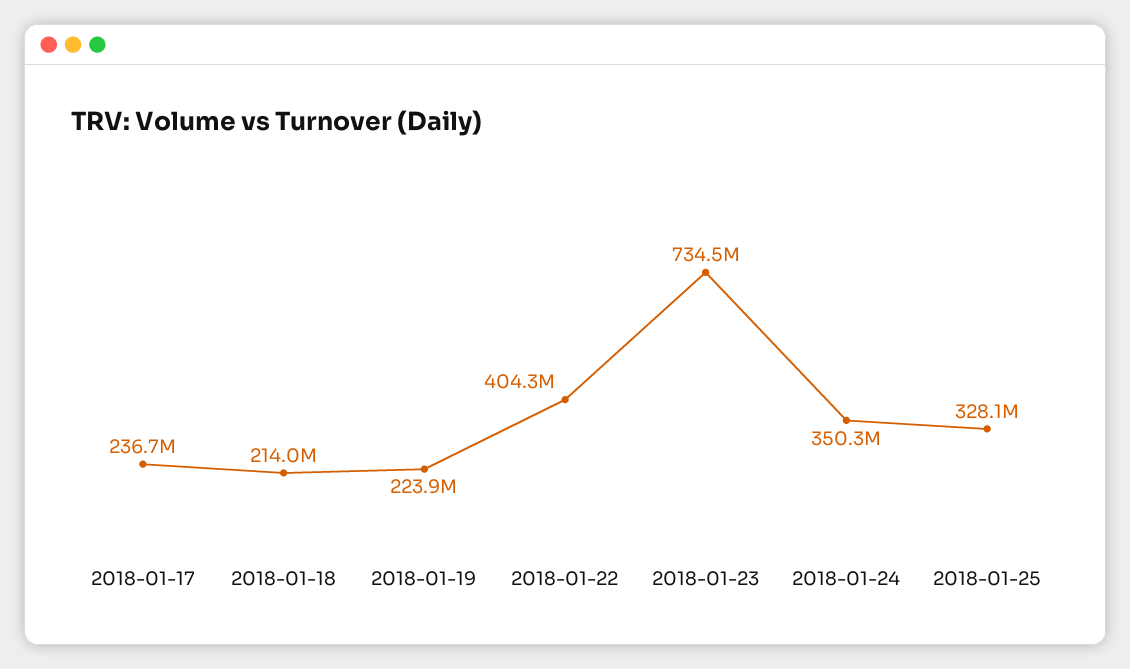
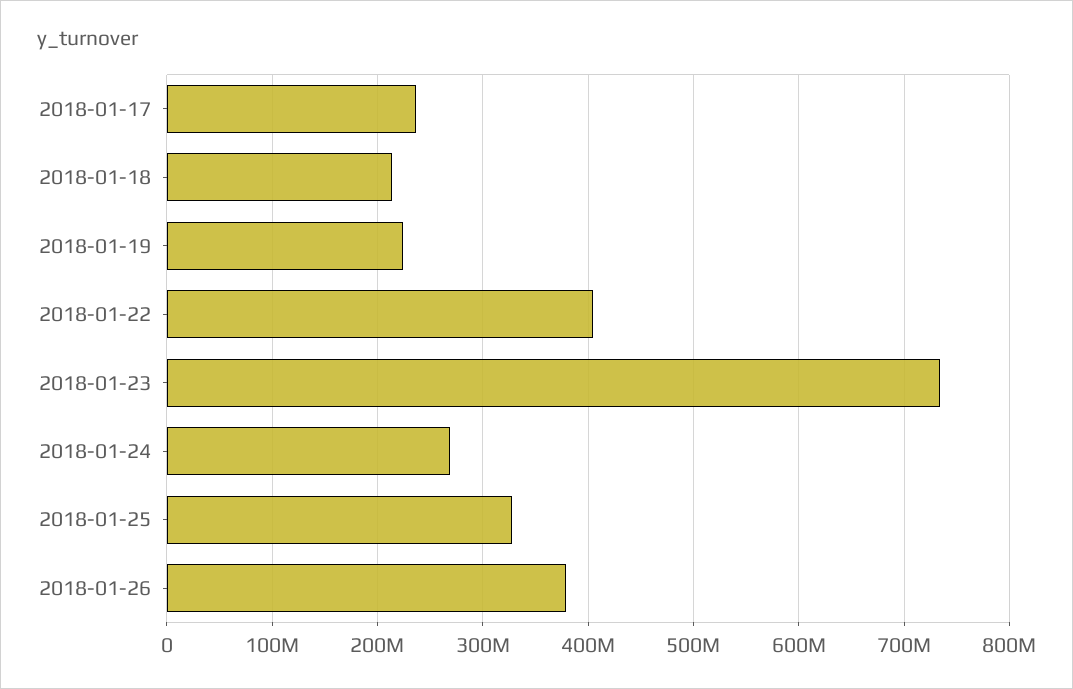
2018-01-24: 350300000 -> 270000000
2018-01-26: none -> 380000000

